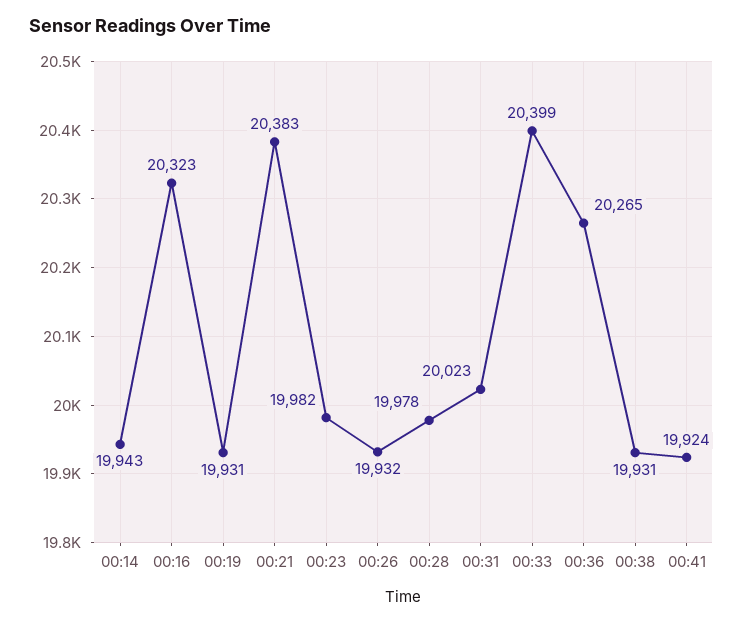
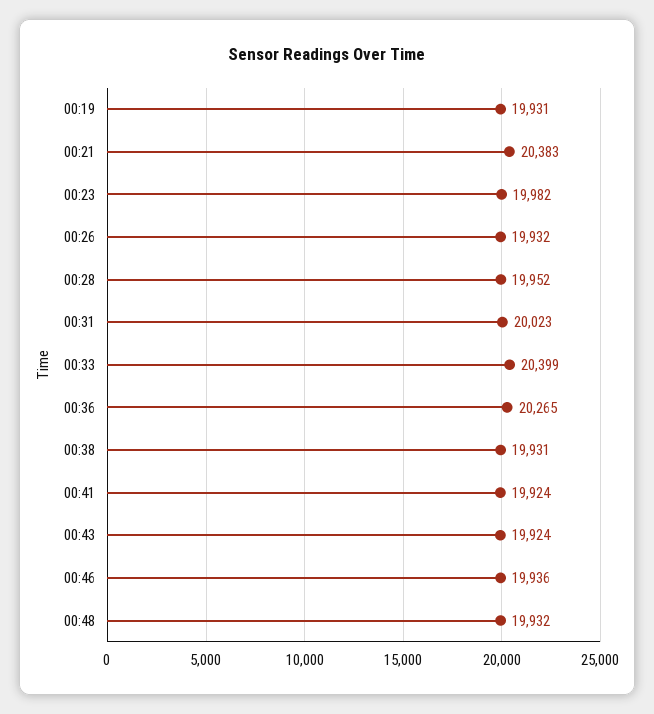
00:14: 19943 -> none
00:16: 20323 -> none
00:28: 19978 -> 19952
00:43: none -> 19924
00:46: none -> 19936
00:48: none -> 19932

